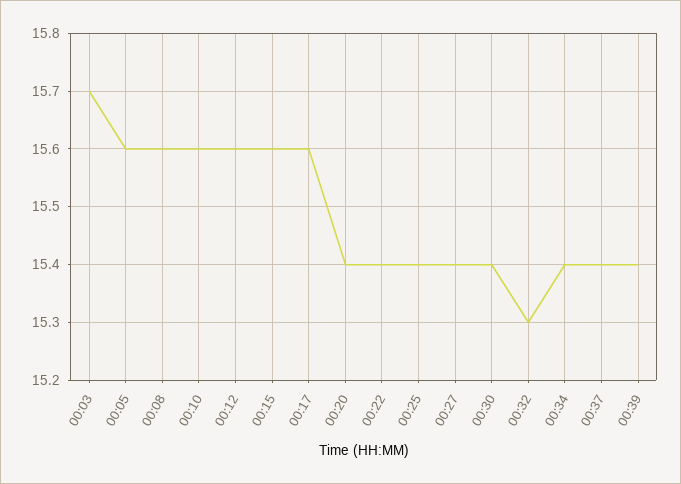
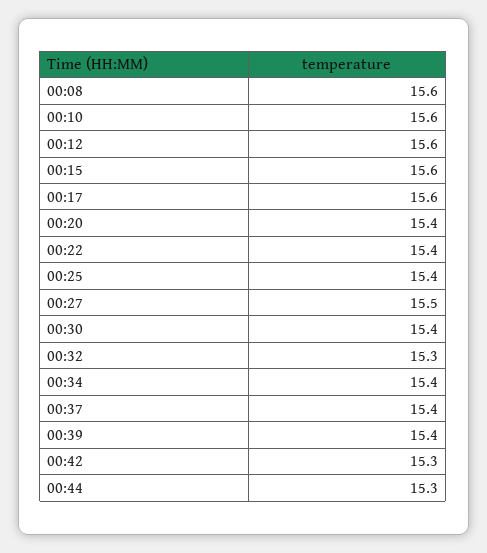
00:03: 15.7 -> none
00:05: 15.6 -> none
00:27: 15.4 -> 15.5
00:42: none -> 15.3
00:44: none -> 15.3

